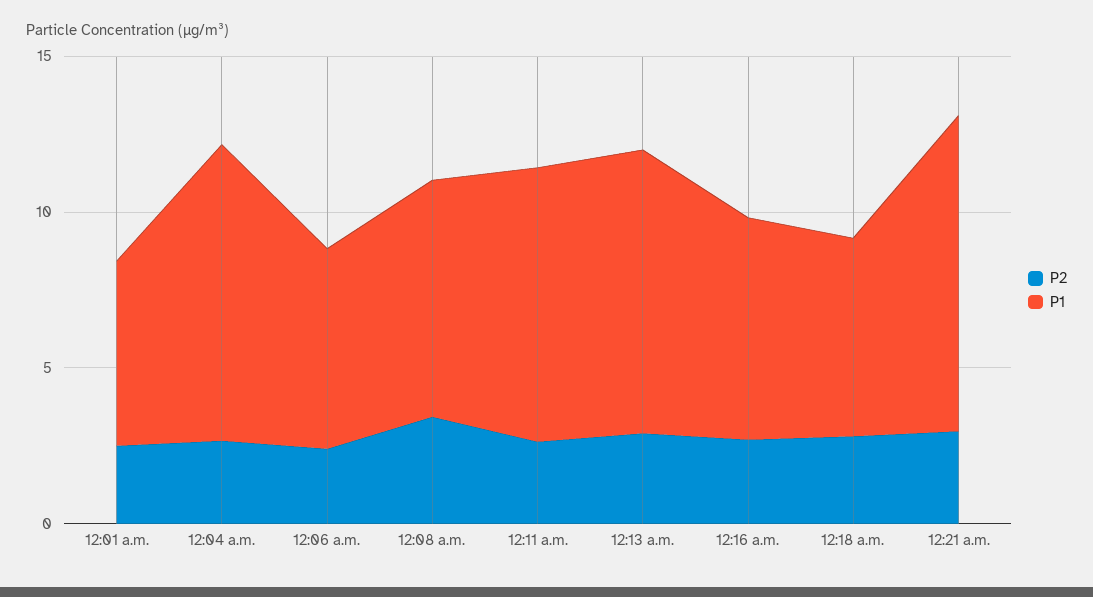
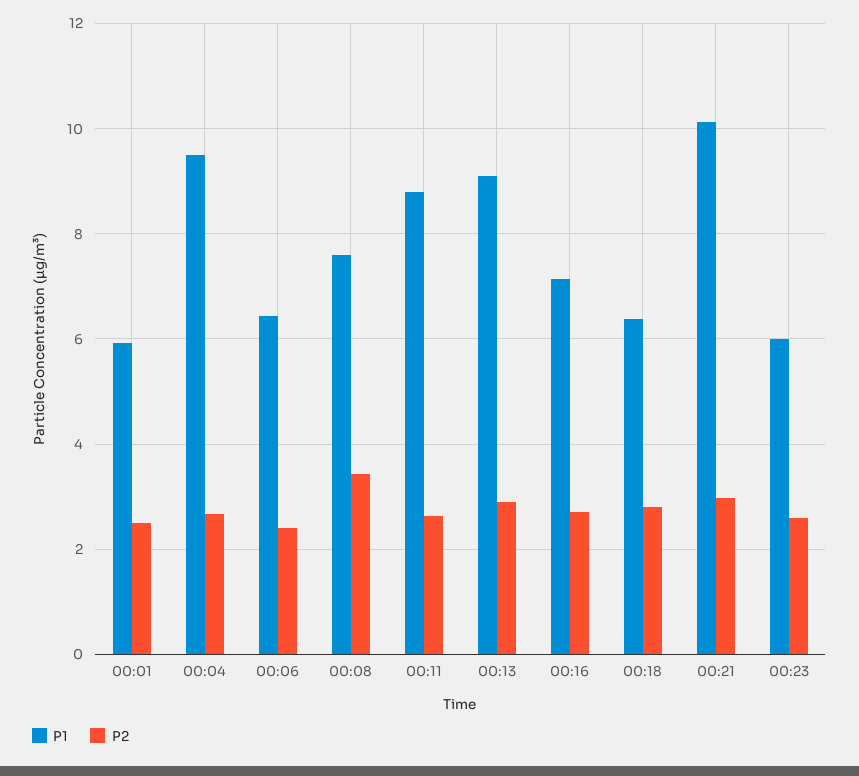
P1, 00:23: none -> 6
P2, 00:23: none -> 2.6

